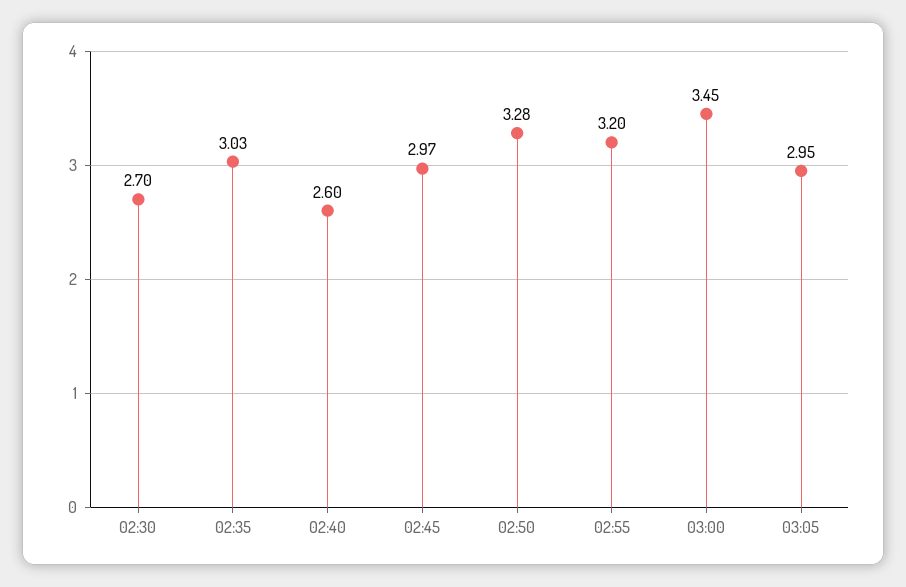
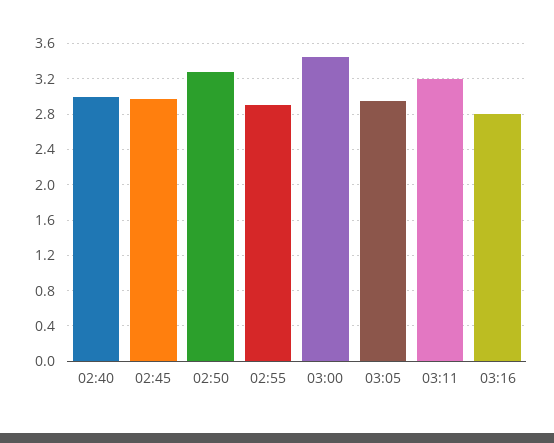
02:30: 2.7 -> none
02:35: 3.03 -> none
02:40: 2.6 -> 3
02:55: 3.2 -> 2.9
03:11: none -> 3.2
03:16: none -> 2.8

